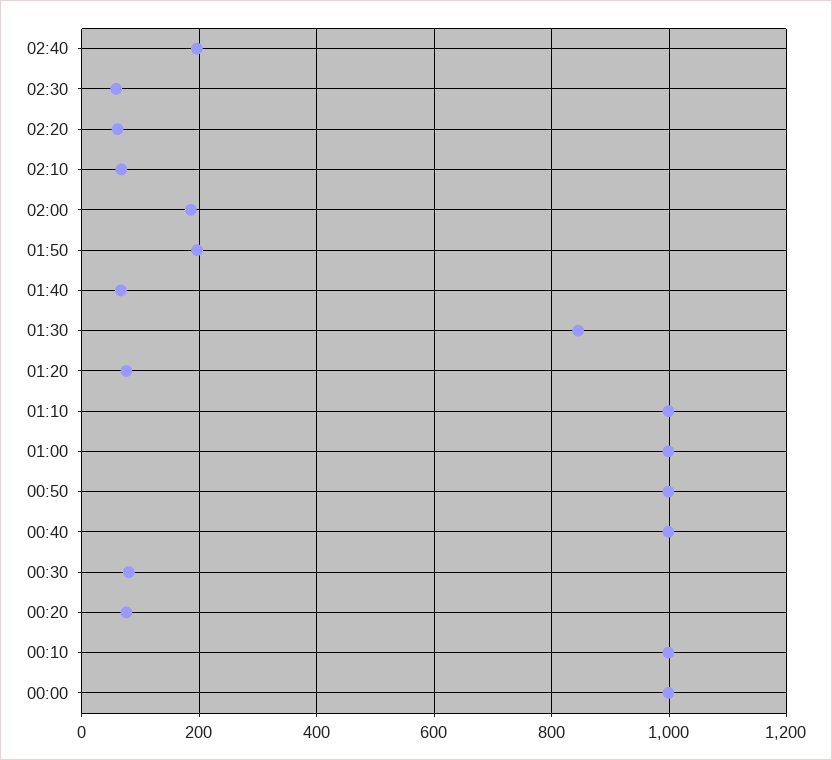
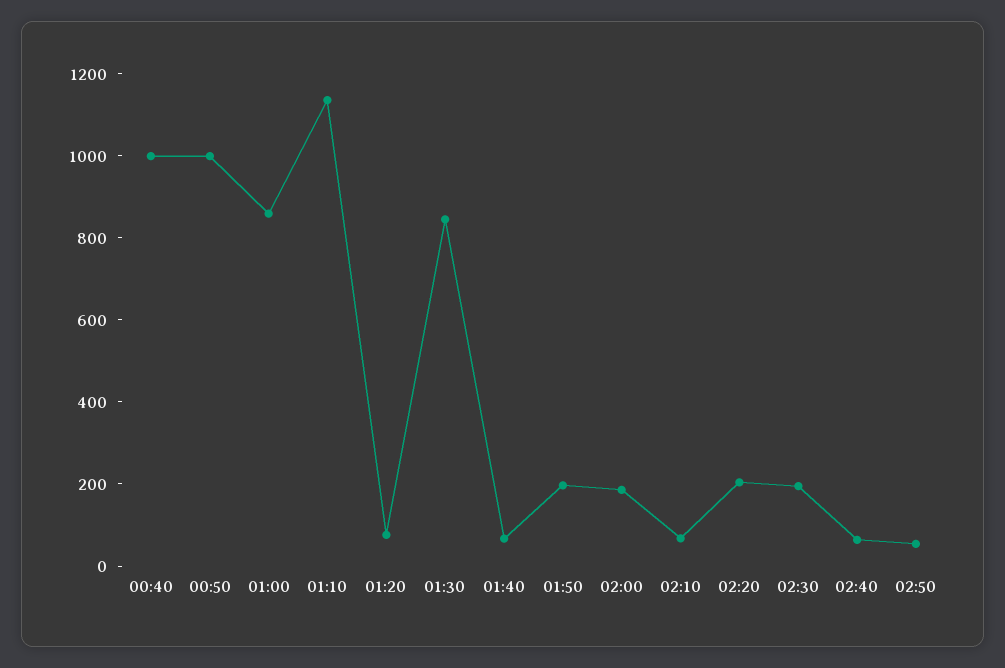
02:40: 200 -> 50
02:30: 60 -> 200
02:20: 60 -> 200
01:10: 1000 -> 1150
01:00: 1000 -> 850
00:30: 80 -> none
00:20: 80 -> none
00:10: 1000 -> none
00:00: 1000 -> none
02:50: none -> 50

